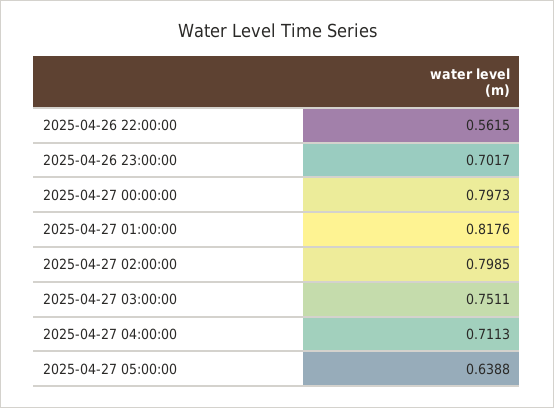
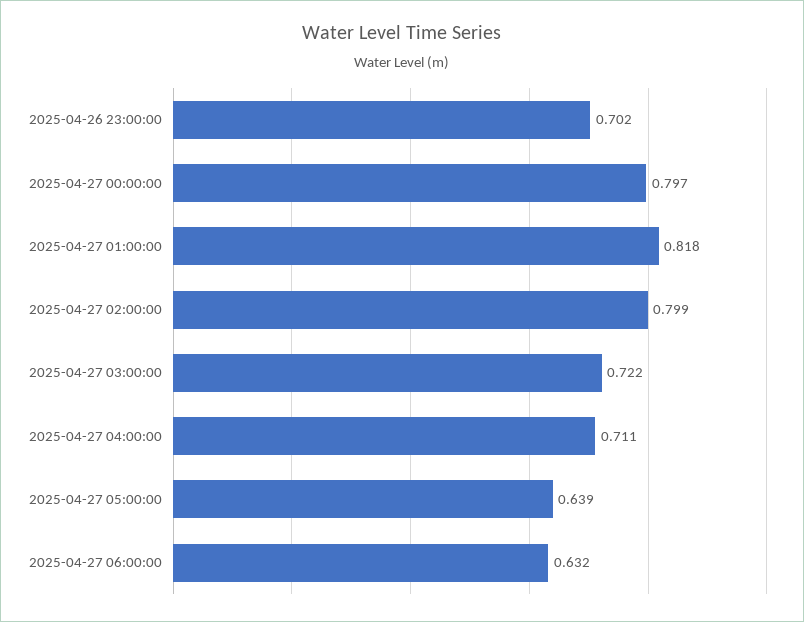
2025-04-26 22:00:00: 0.5615 -> none
2025-04-27 03:00:00: 0.7511 -> 0.722
2025-04-27 06:00:00: none -> 0.632

